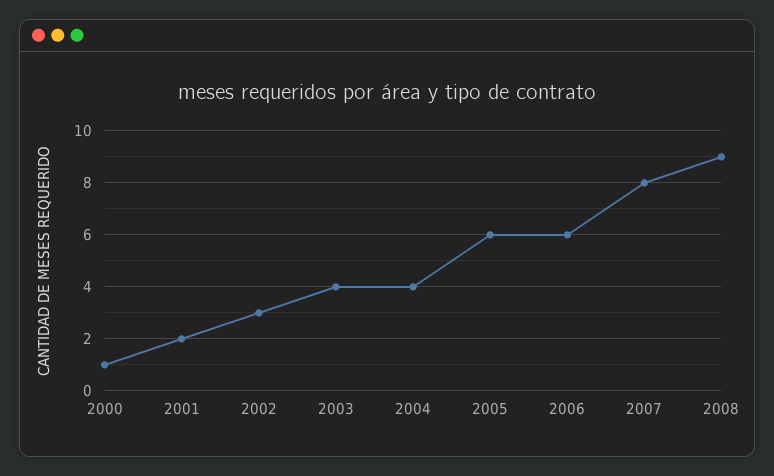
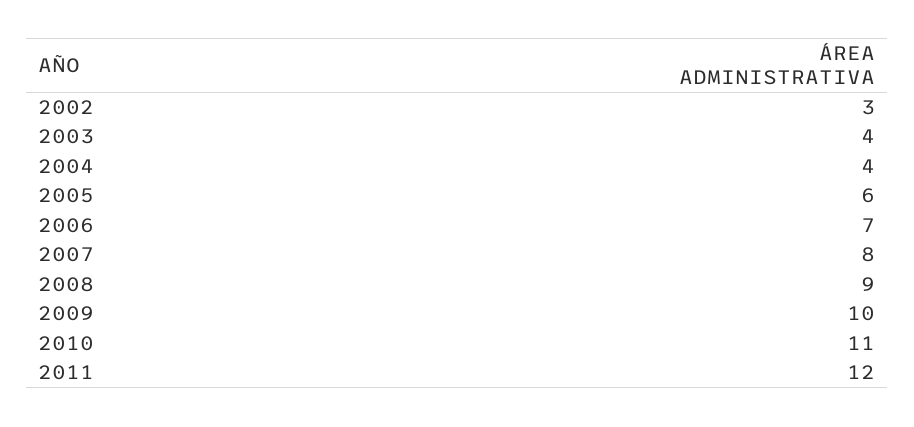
2000: 1 -> none
2001: 2 -> none
2006: 6 -> 7
2009: none -> 10
2010: none -> 11
2011: none -> 12

